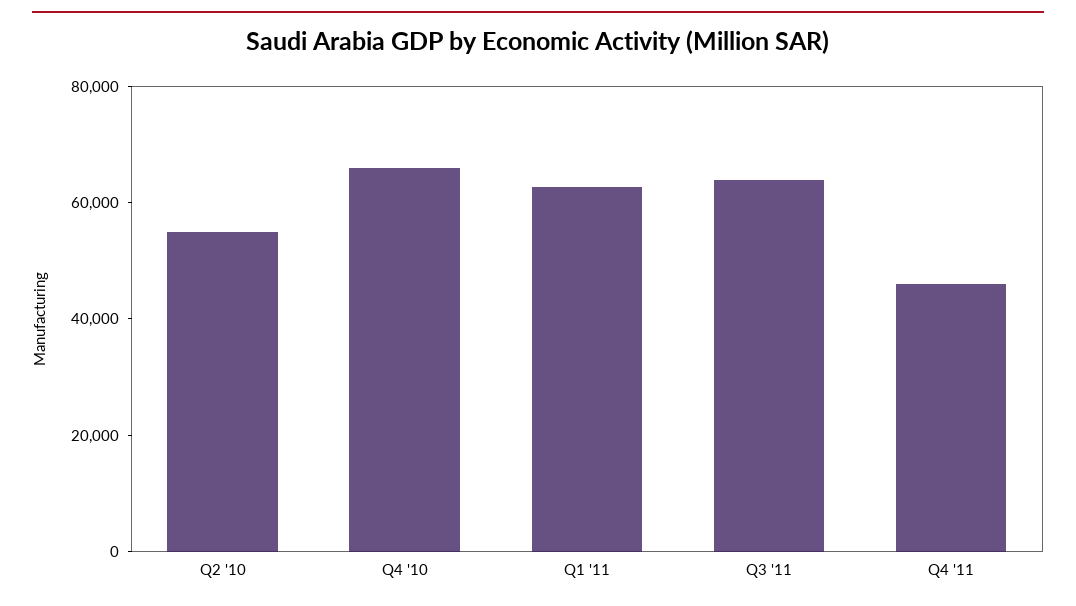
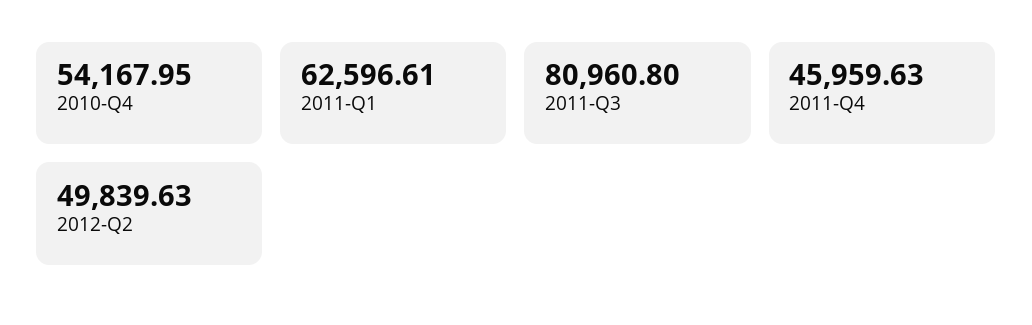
Q2 '10: 55000 -> none
Q4 '10: 65000 -> 54167.95
Q3 '11: 65000 -> 80960.8
2012-Q2: none -> 49839.63

